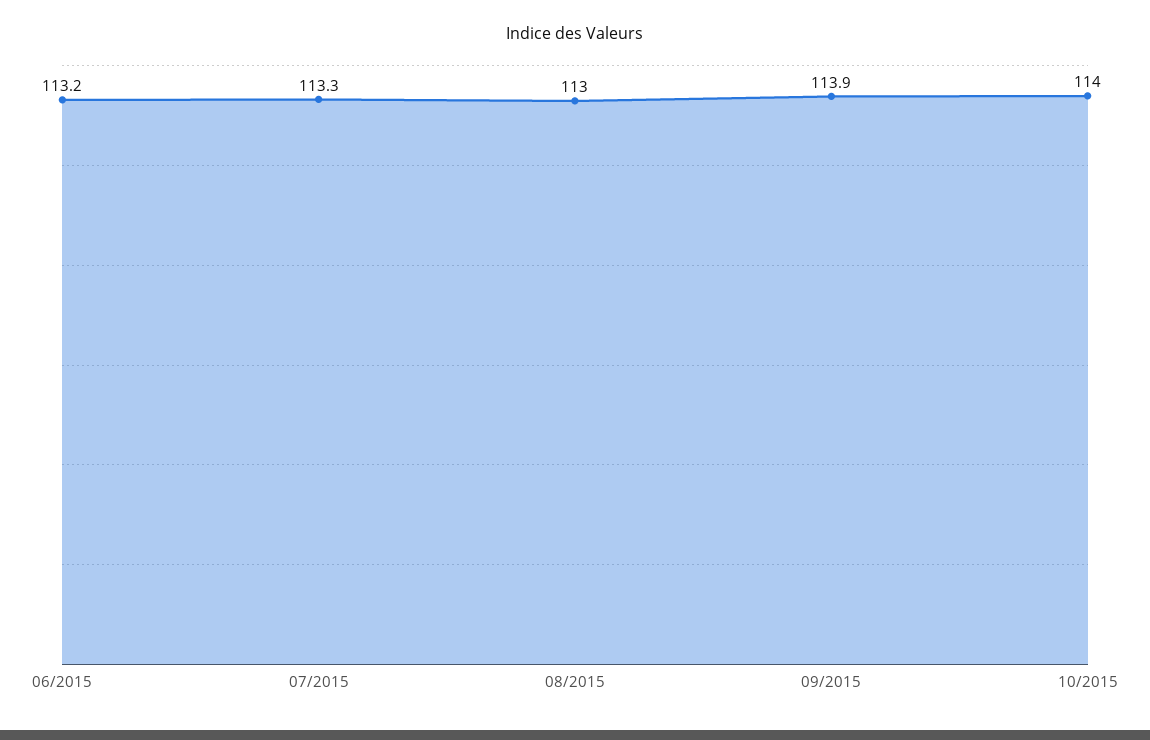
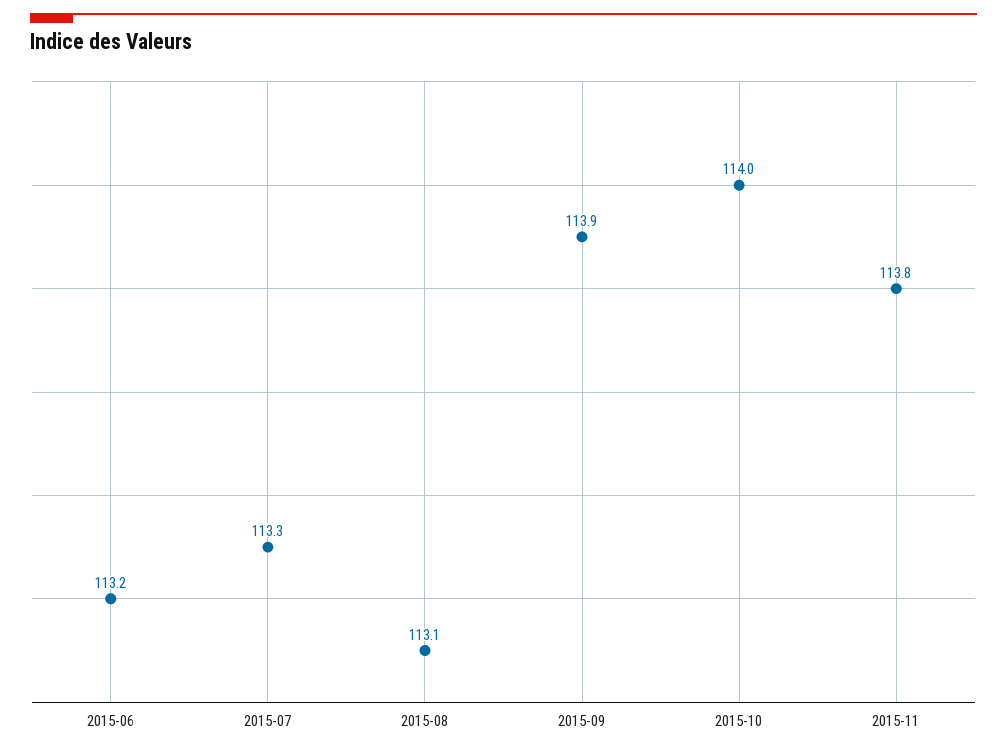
08/2015: 113 -> 113.1
2015-11: none -> 113.8

